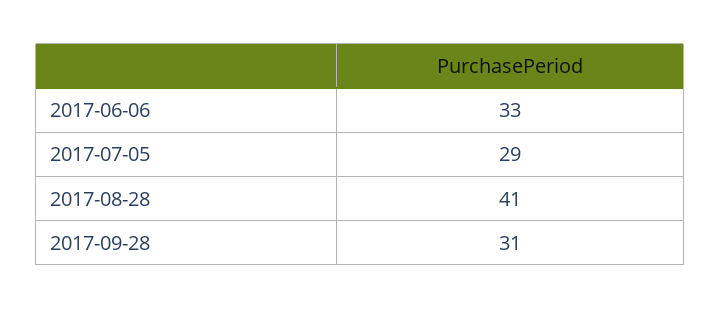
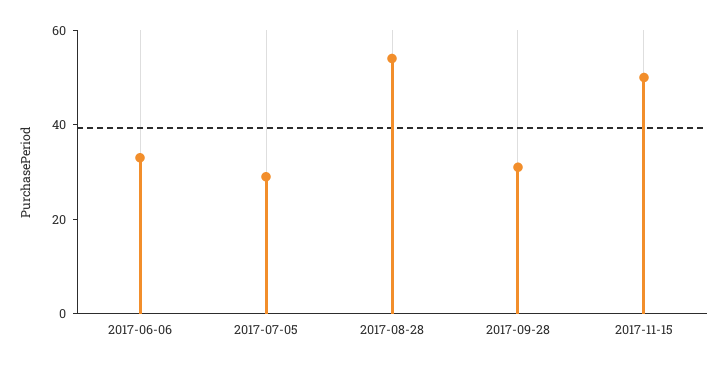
2017-08-28: 41 -> 55
2017-11-15: none -> 50

